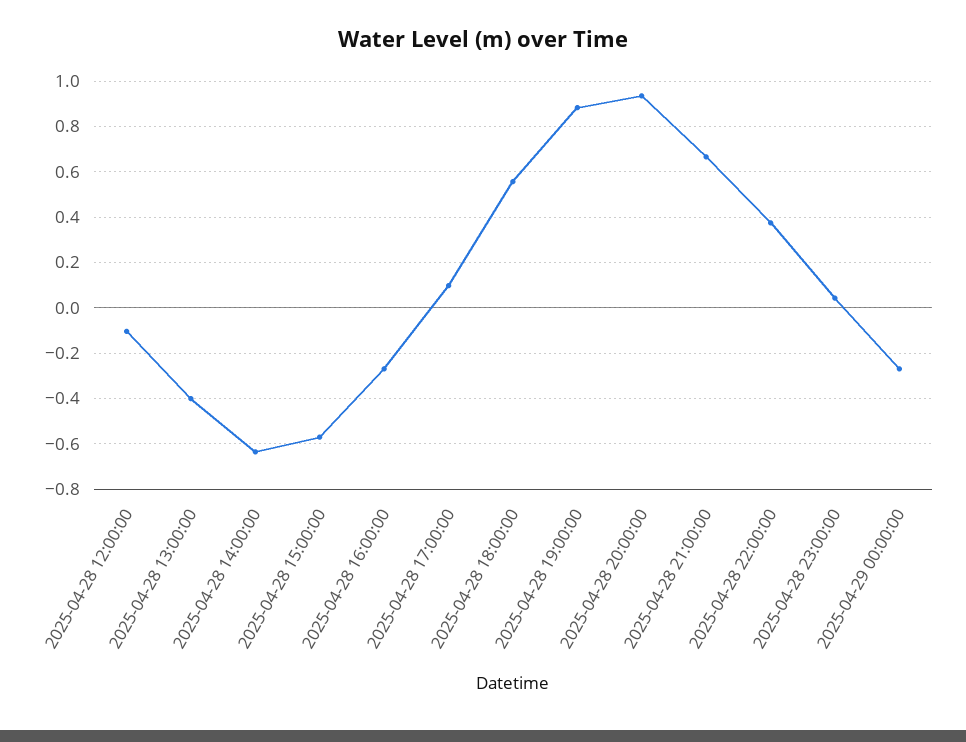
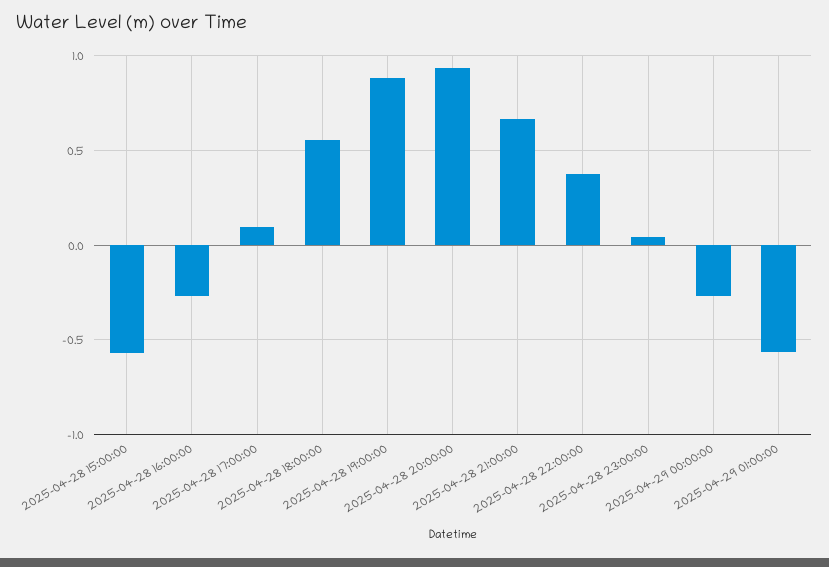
2025-04-28 12:00:00: -0.1 -> none
2025-04-28 13:00:00: -0.4 -> none
2025-04-28 14:00:00: -0.65 -> none
2025-04-29 01:00:00: none -> -0.55

